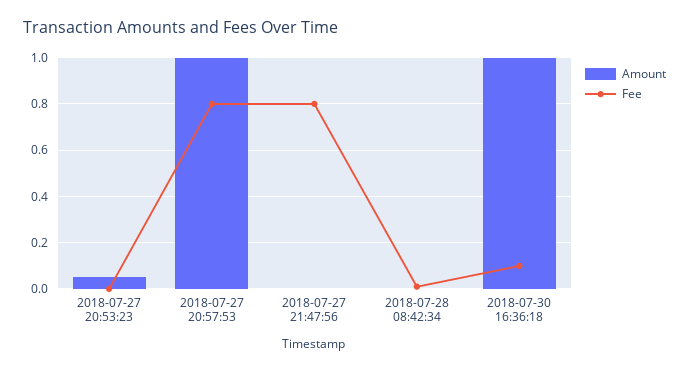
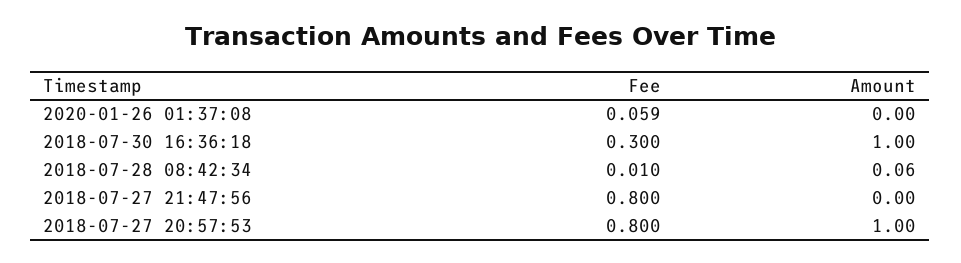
Amount, 2018-07-27 20:53:23: 0.05 -> none
Fee, 2018-07-27 20:53:23: 0 -> none
Amount, 2018-07-28 08:42:34: 0 -> 0.06
Fee, 2018-07-30 16:36:18: 0.1 -> 0.3
Fee, 2020-01-26 01:37:08: none -> 0.059
Amount, 2020-01-26 01:37:08: none -> 0

